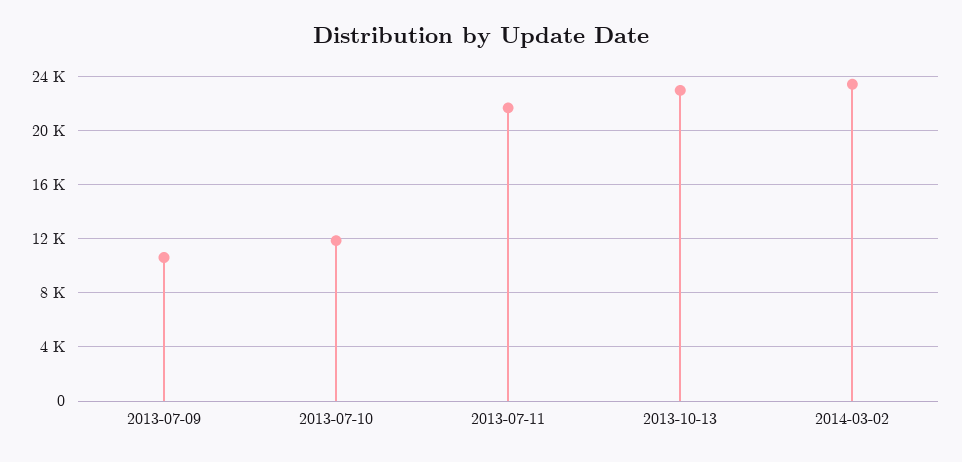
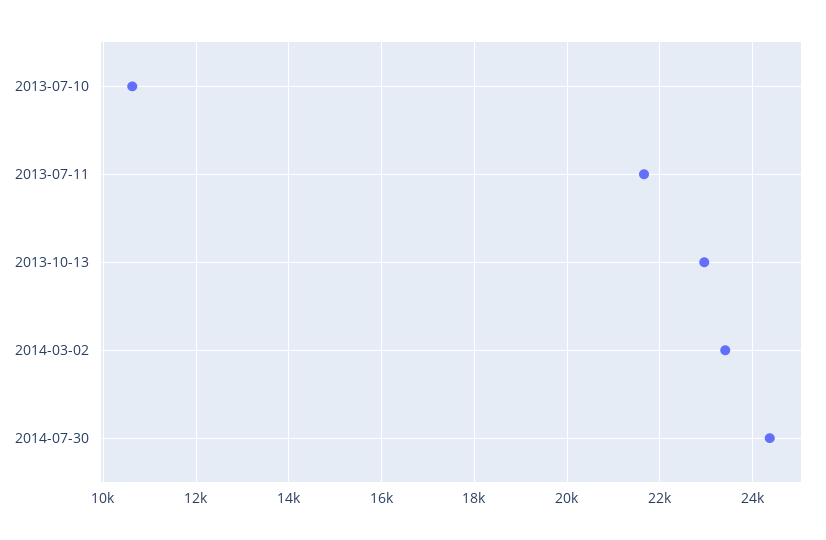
2013-07-09: 10500 -> none
2013-07-10: 12000 -> 10600
2014-07-30: none -> 24400

